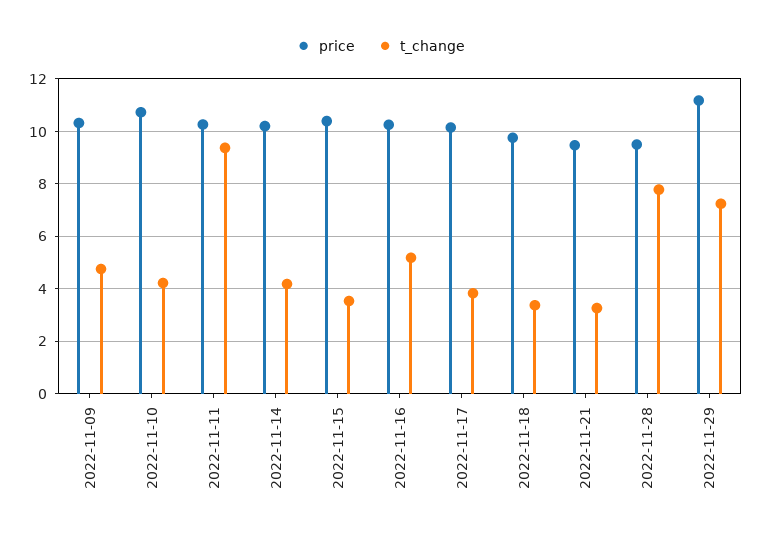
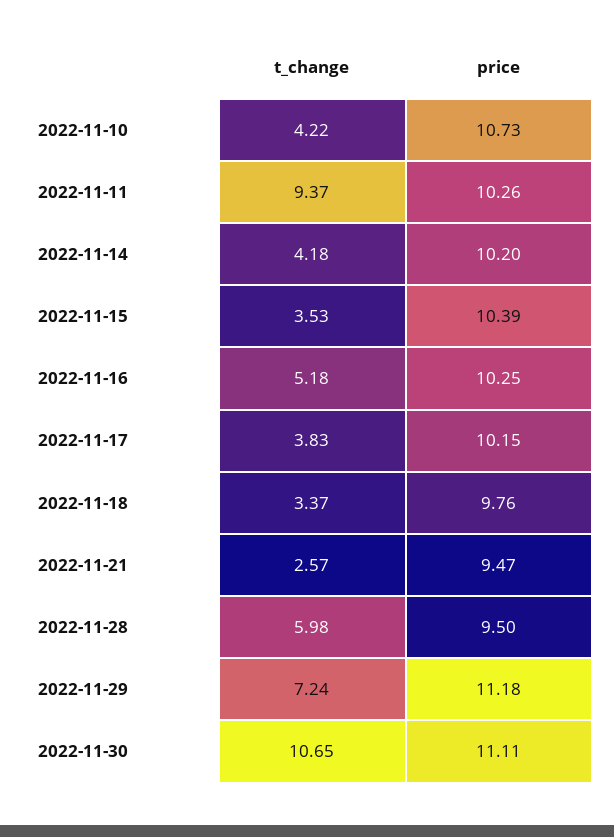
price, 2022-11-09: 10.25 -> none
t_change, 2022-11-09: 4.75 -> none
t_change, 2022-11-21: 3.25 -> 2.57
t_change, 2022-11-28: 7.75 -> 5.98
t_change, 2022-11-30: none -> 10.65
price, 2022-11-30: none -> 11.11

